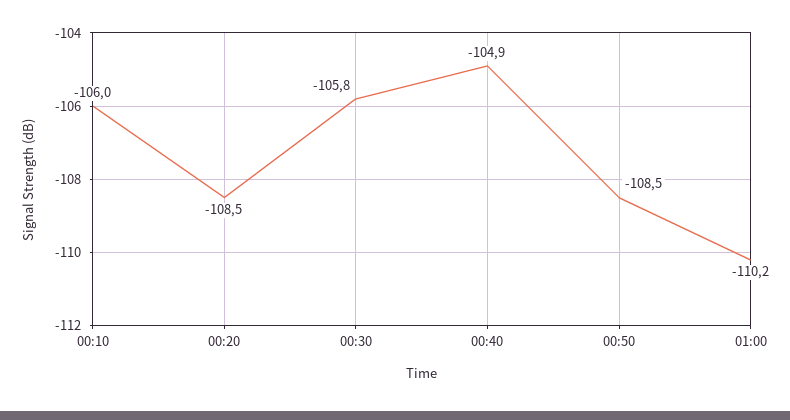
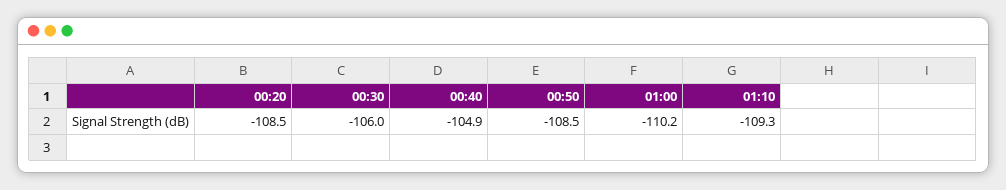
00:10: -106 -> none
00:30: -105.8 -> -106
01:10: none -> -109.3

